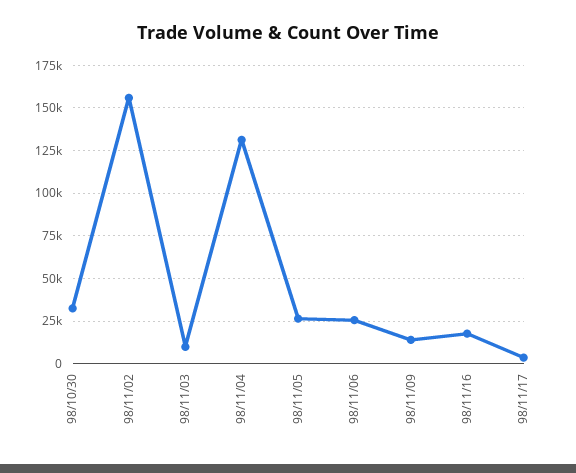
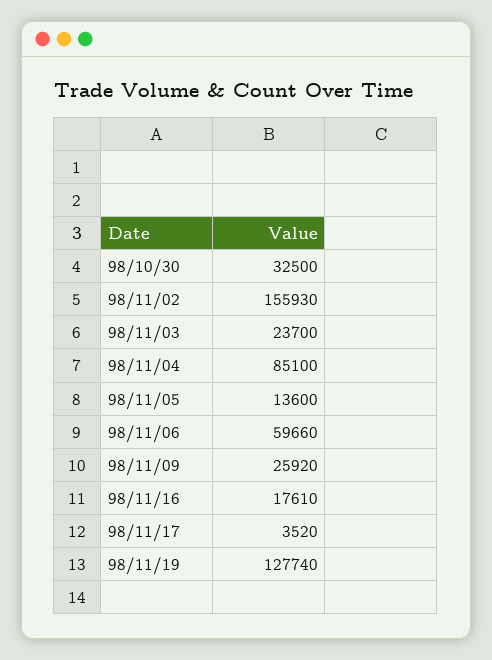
98/11/03: 10000 -> 23700
98/11/04: 130000 -> 85100
98/11/05: 25000 -> 13600
98/11/06: 25000 -> 59660
98/11/09: 15000 -> 25920
98/11/19: none -> 127740

